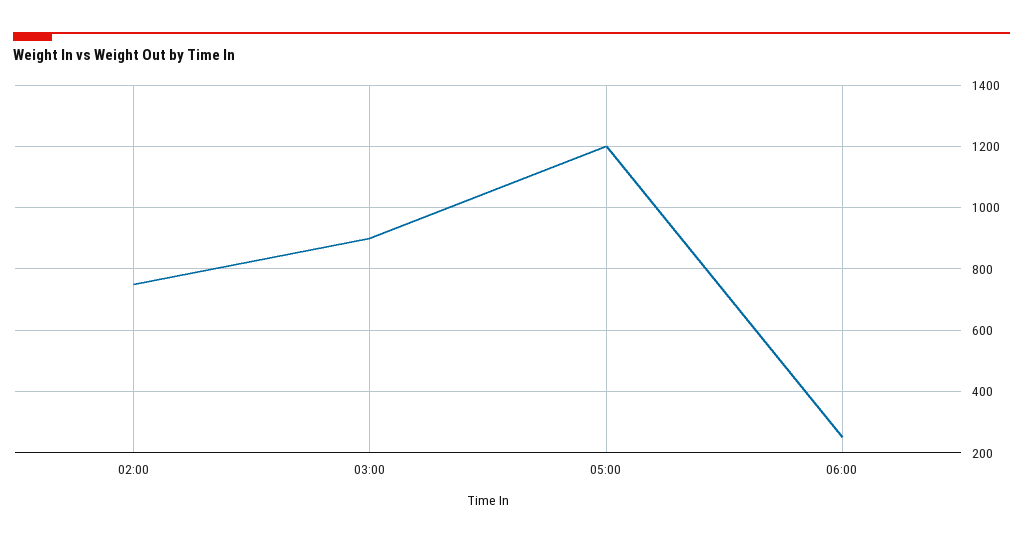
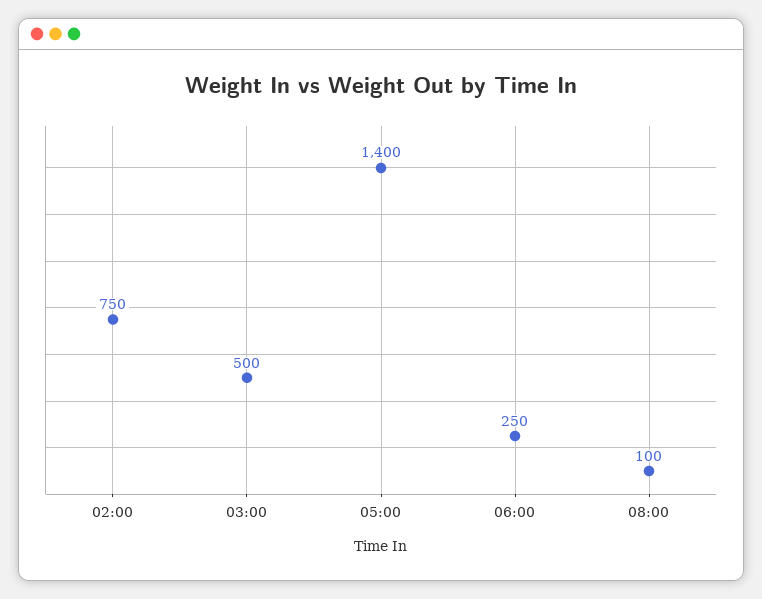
03:00: 900 -> 500
05:00: 1200 -> 1400
08:00: none -> 100

